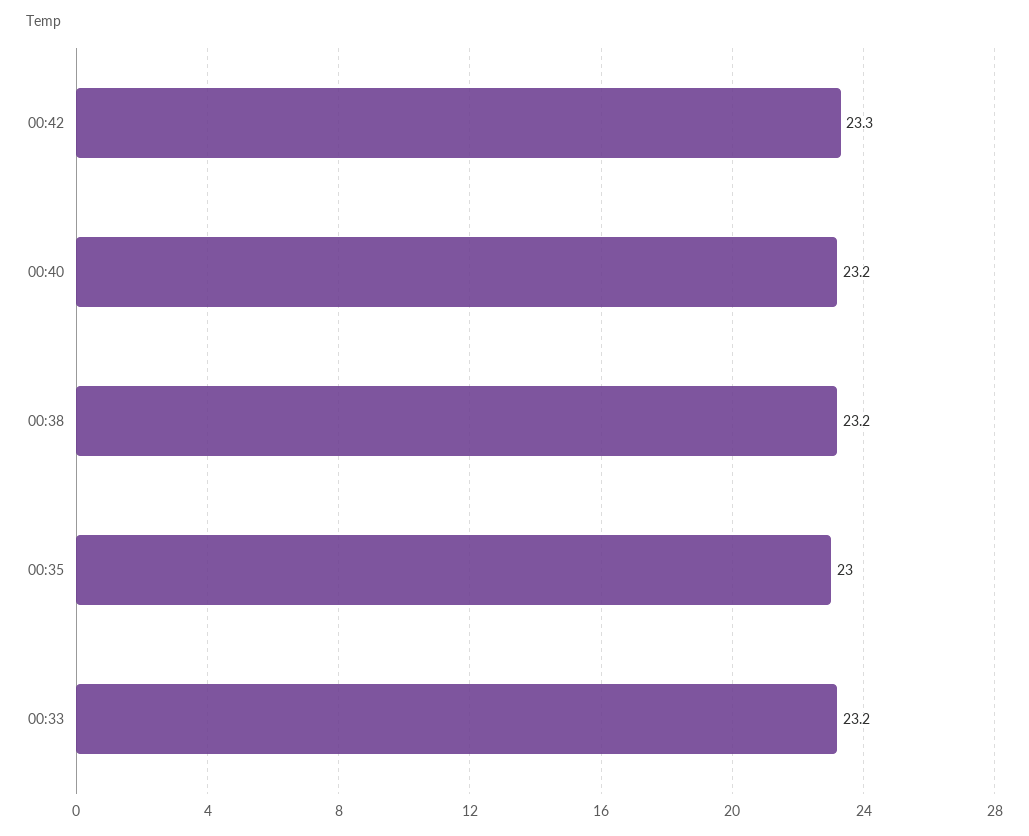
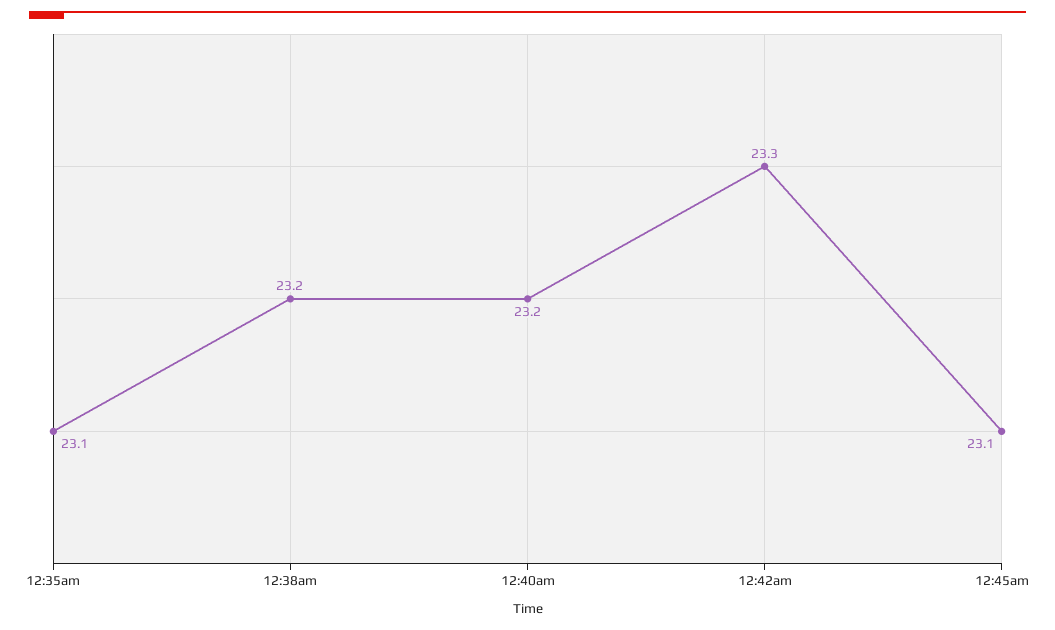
00:35: 23 -> 23.1
00:33: 23.2 -> none
12:45am: none -> 23.1

